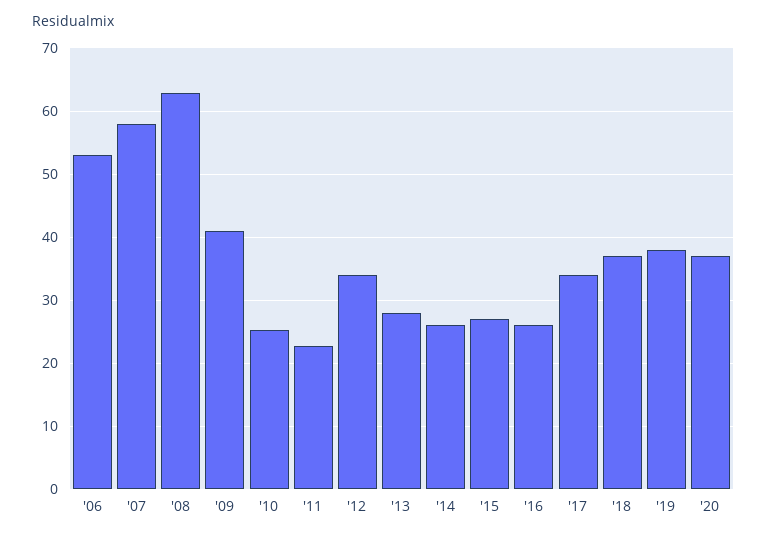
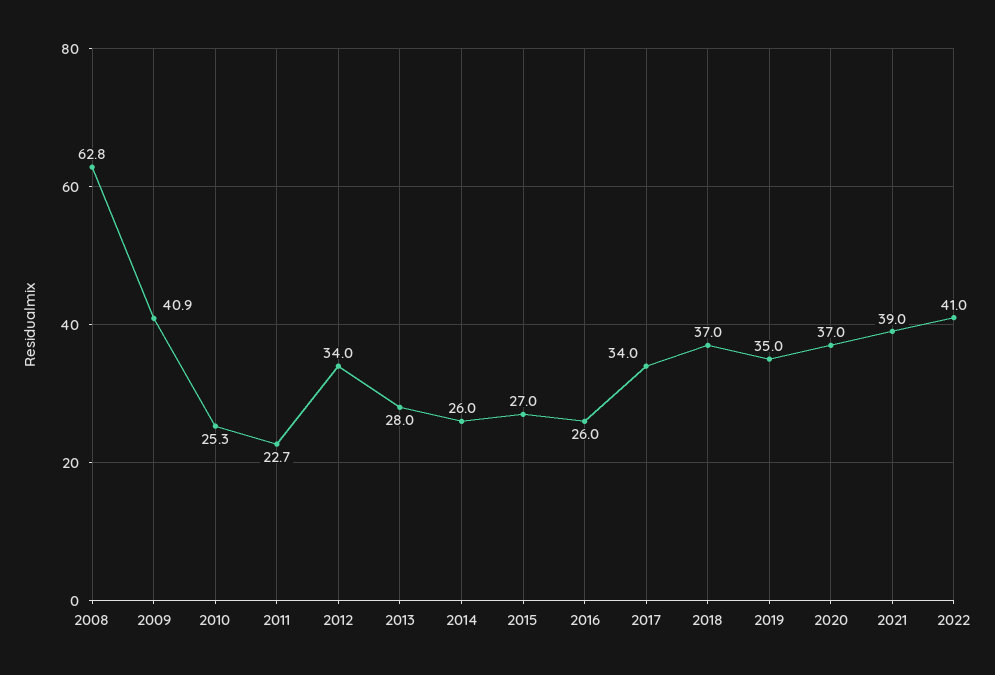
'06: 53 -> none
'07: 58 -> none
'19: 38 -> 35
2021: none -> 39
2022: none -> 41

